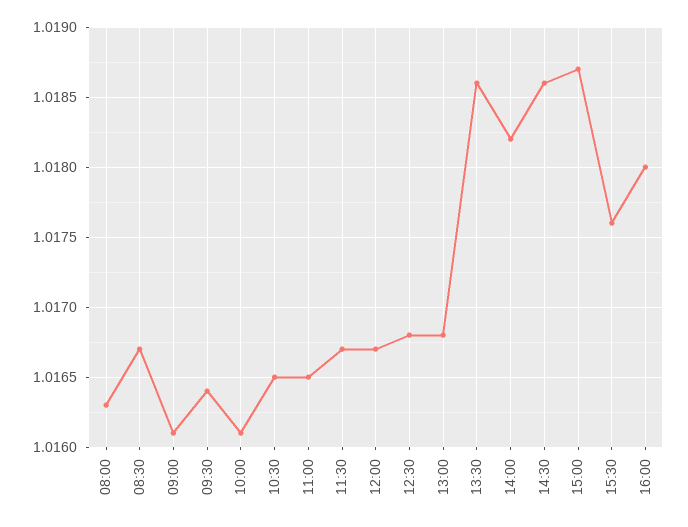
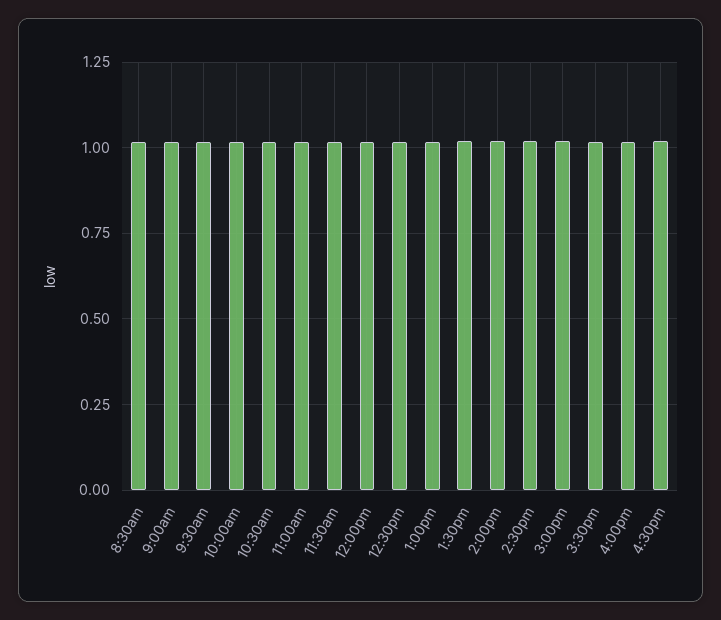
08:00: 1.0163 -> none
4:30pm: none -> 1.025

